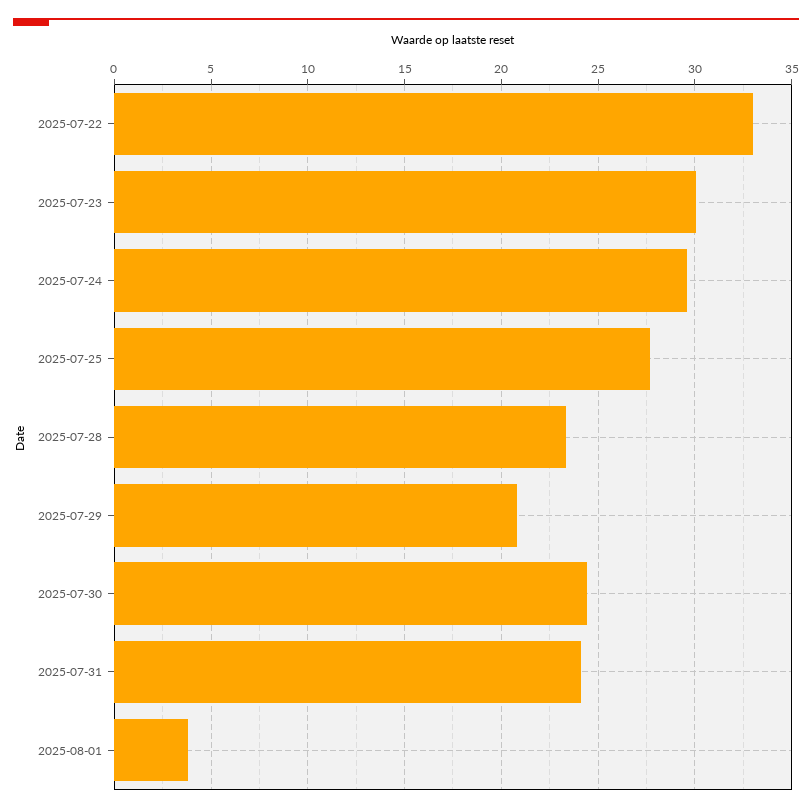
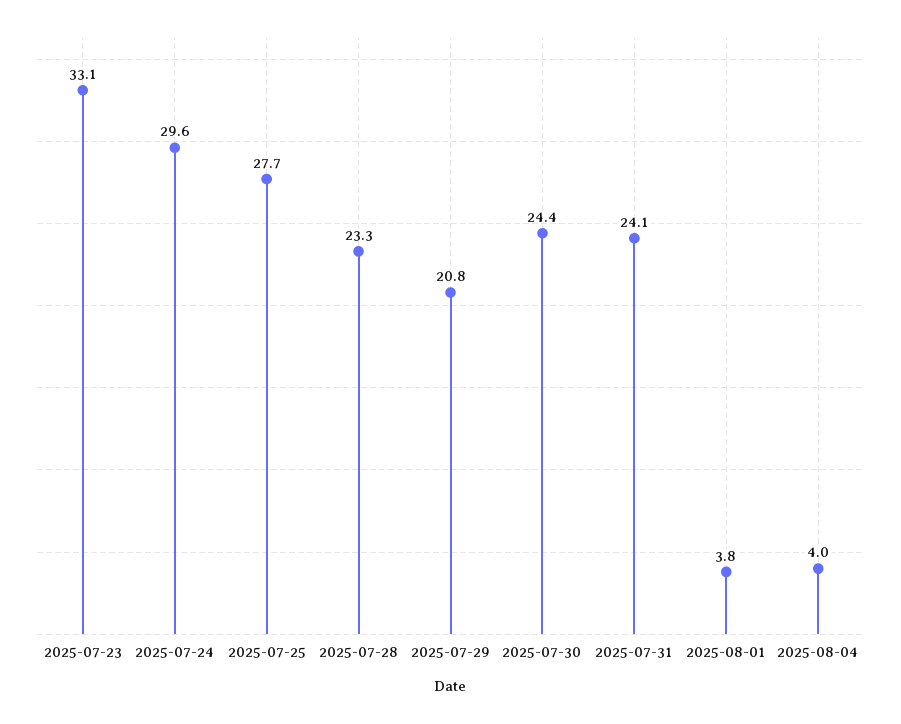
2025-07-22: 33 -> none
2025-07-23: 30 -> 33.1
2025-08-04: none -> 4

